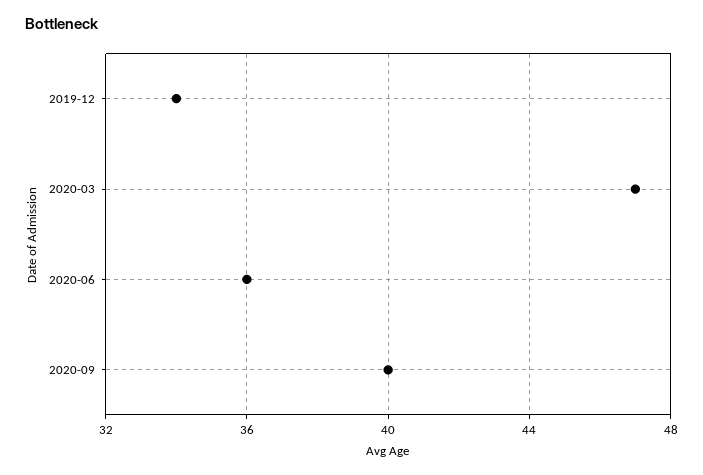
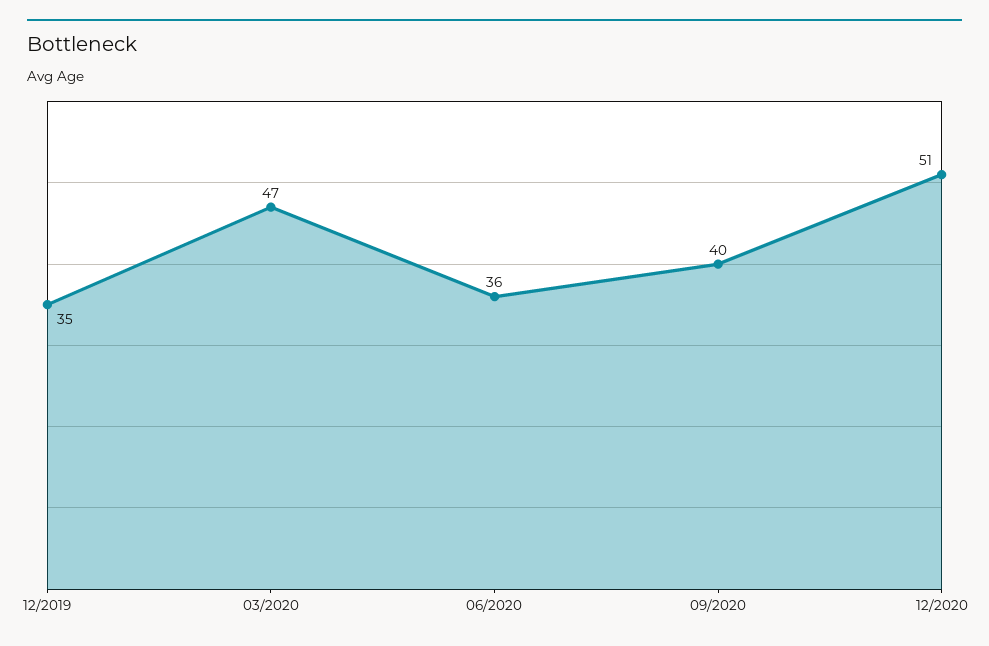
2019-12: 34 -> 35
12/2020: none -> 51

